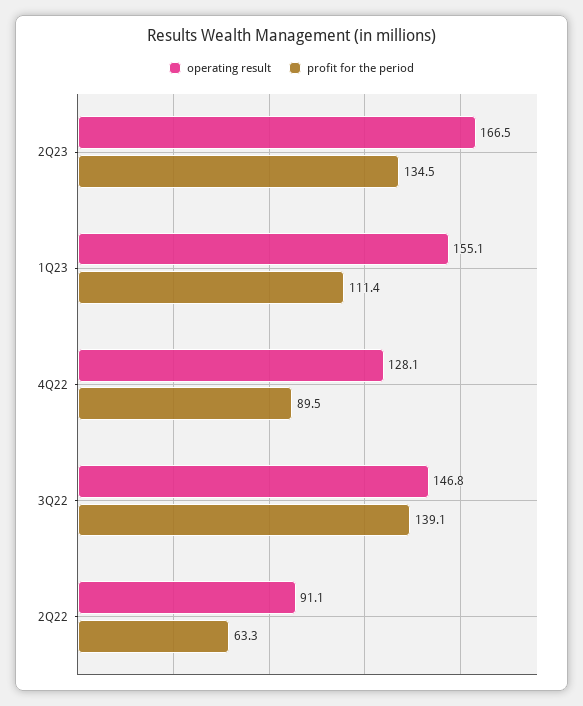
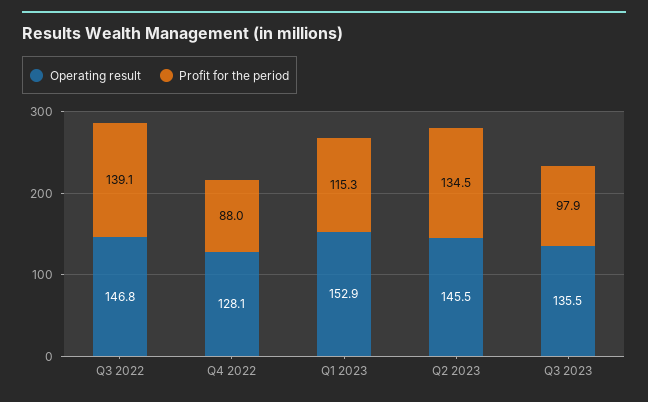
operating result, 2Q23: 166.5 -> 145.5
operating result, 1Q23: 155.1 -> 152.9
profit for the period, 1Q23: 111.4 -> 115.3
profit for the period, 4Q22: 89.5 -> 88
operating result, 2Q22: 91.1 -> none
profit for the period, 2Q22: 63.3 -> none
operating result, Q3 2023: none -> 135.5
profit for the period, Q3 2023: none -> 97.9

